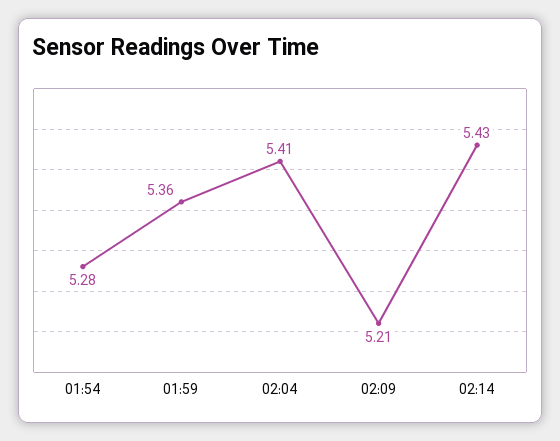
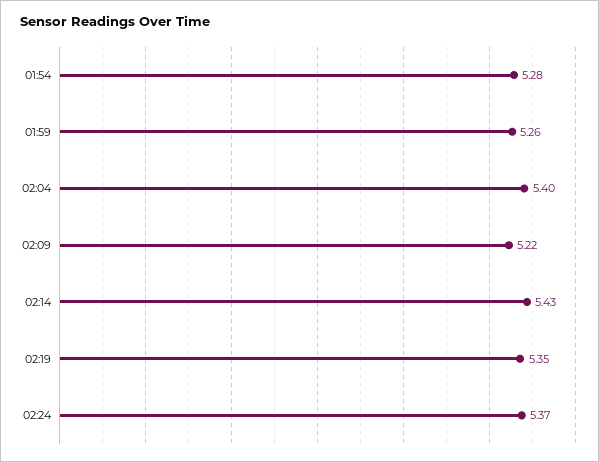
01:59: 5.36 -> 5.26
02:04: 5.41 -> 5.4
02:09: 5.21 -> 5.22
02:19: none -> 5.35
02:24: none -> 5.37

